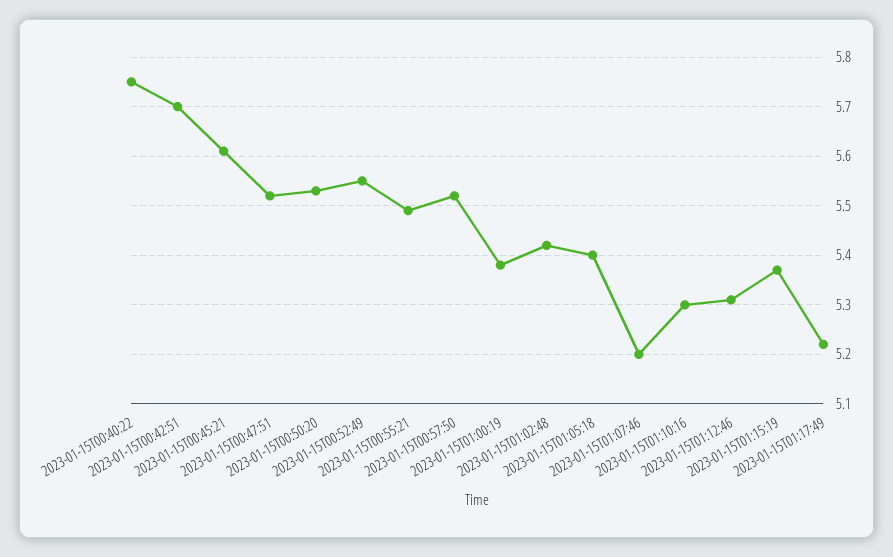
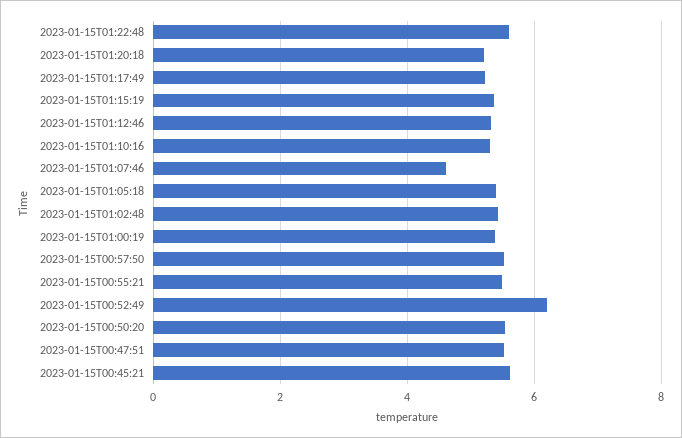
2023-01-15T00:40:22: 5.75 -> none
2023-01-15T00:42:51: 5.7 -> none
2023-01-15T00:52:49: 5.55 -> 6.2
2023-01-15T01:07:46: 5.2 -> 4.6
2023-01-15T01:22:48: none -> 5.6
2023-01-15T01:20:18: none -> 5.2

